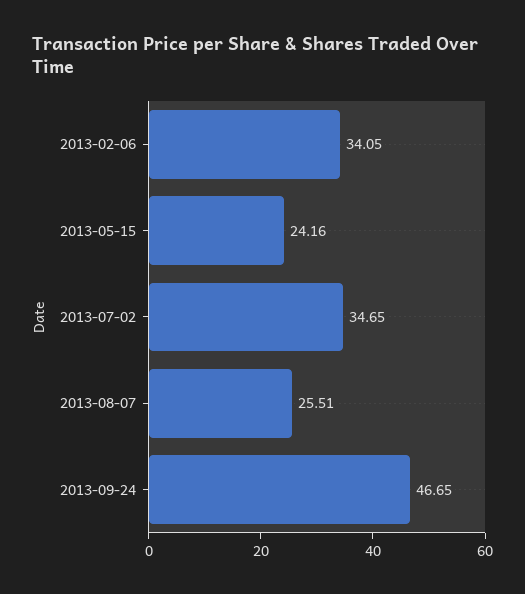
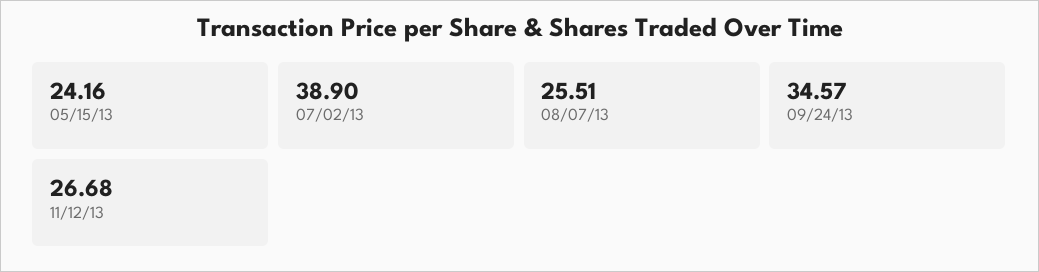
2013-02-06: 34.05 -> none
2013-07-02: 34.65 -> 38.9
2013-09-24: 46.65 -> 34.57
11/12/13: none -> 26.68

